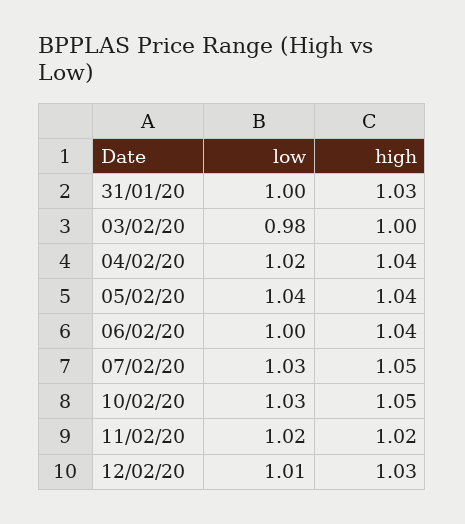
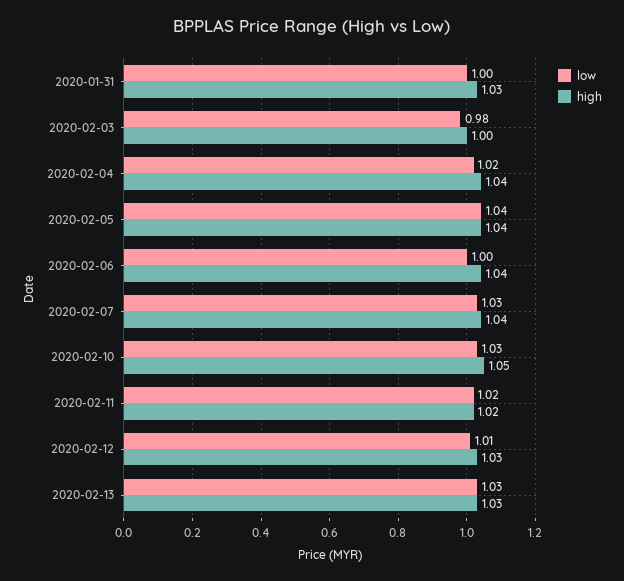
high, 07/02/20: 1.05 -> 1.04
low, 2020-02-13: none -> 1.03
high, 2020-02-13: none -> 1.03

